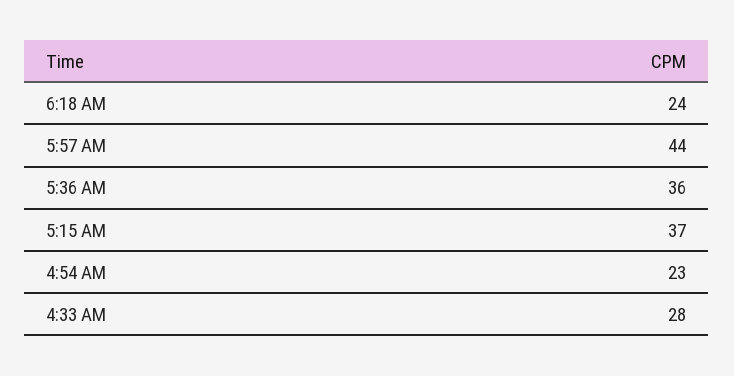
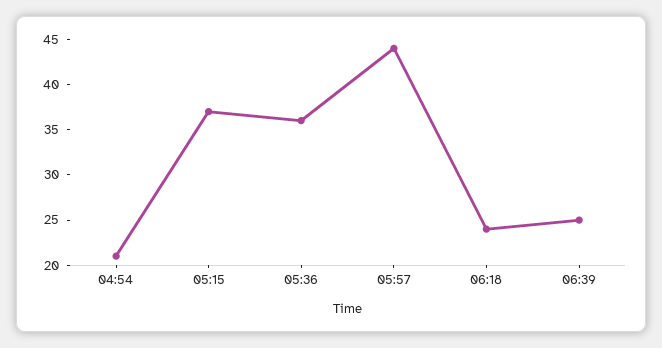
4:54 AM: 23 -> 21
4:33 AM: 28 -> none
06:39: none -> 25

